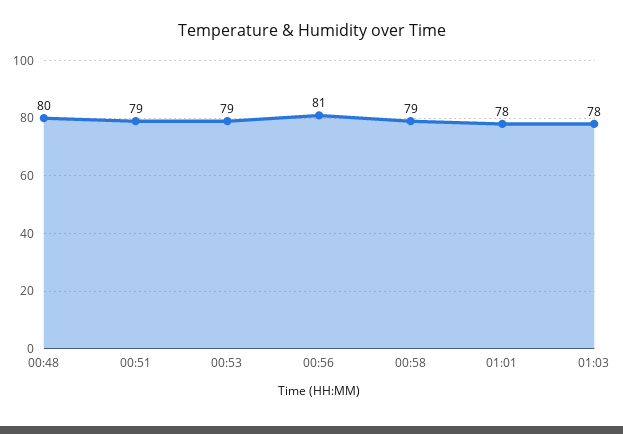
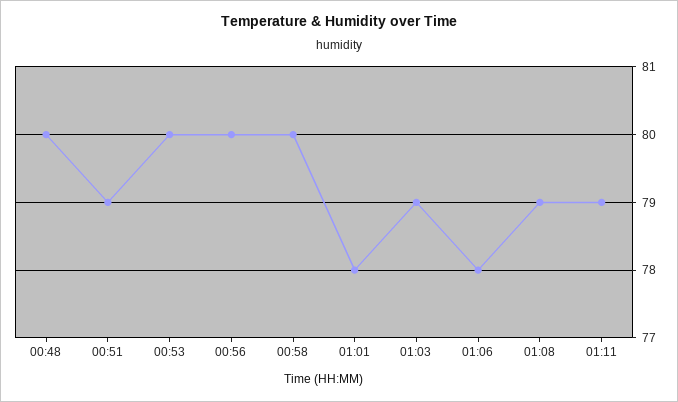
00:53: 79 -> 80
00:56: 81 -> 80
00:58: 79 -> 80
01:03: 78 -> 79
01:06: none -> 78
01:08: none -> 79
01:11: none -> 79

